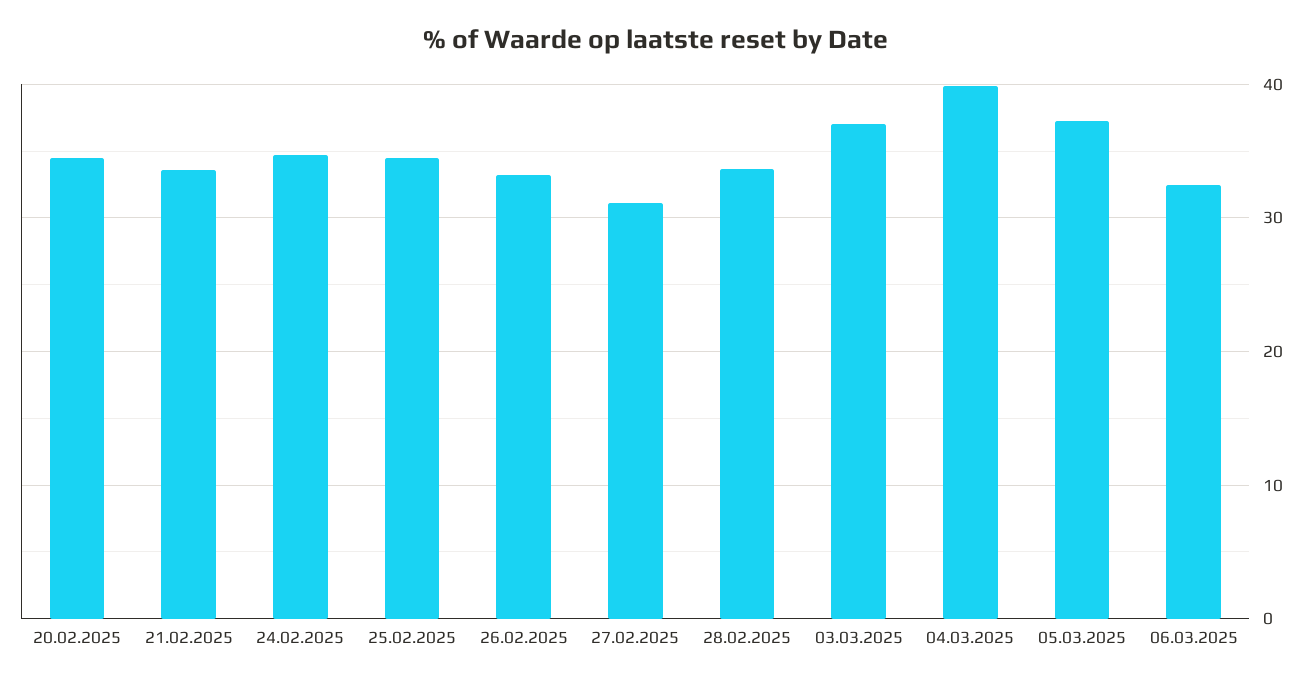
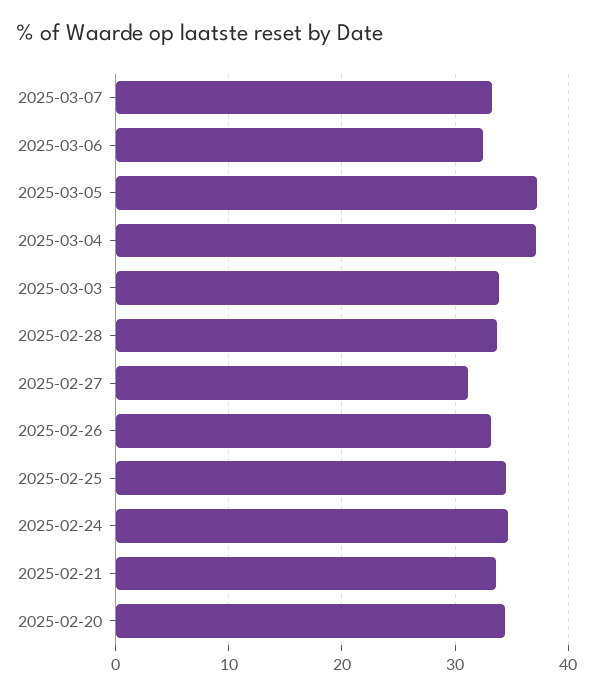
03.03.2025: 37 -> 34
04.03.2025: 40 -> 37
2025-03-07: none -> 33

